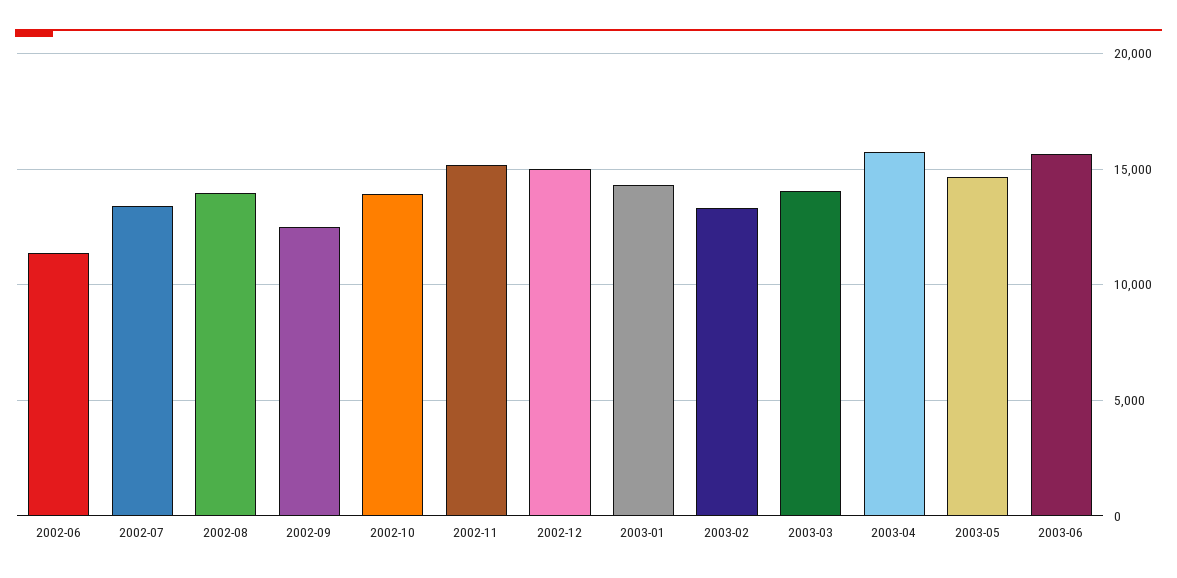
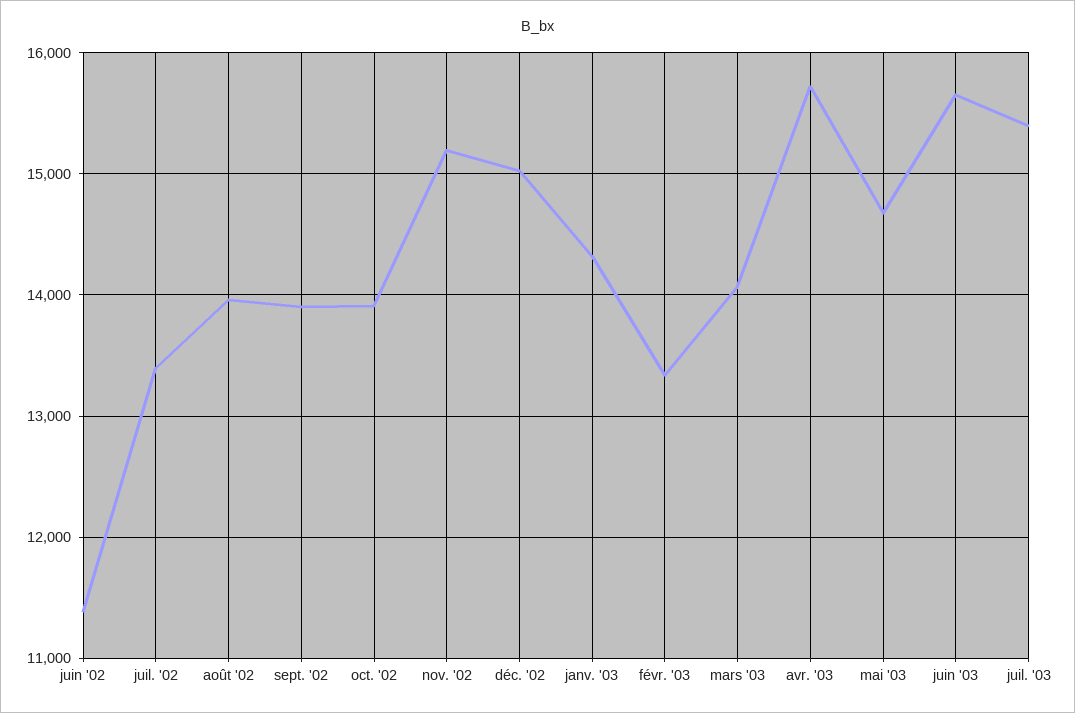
2002-09: 12500 -> 13900
juil. '03: none -> 15400

